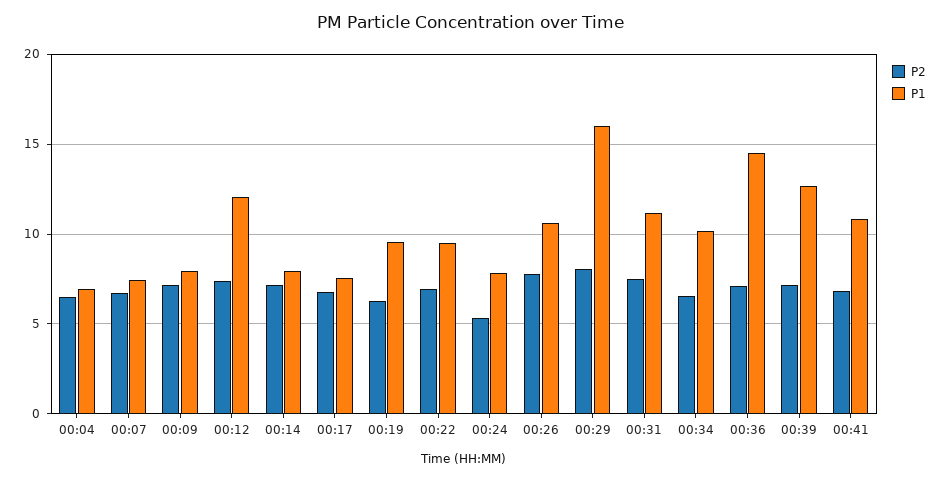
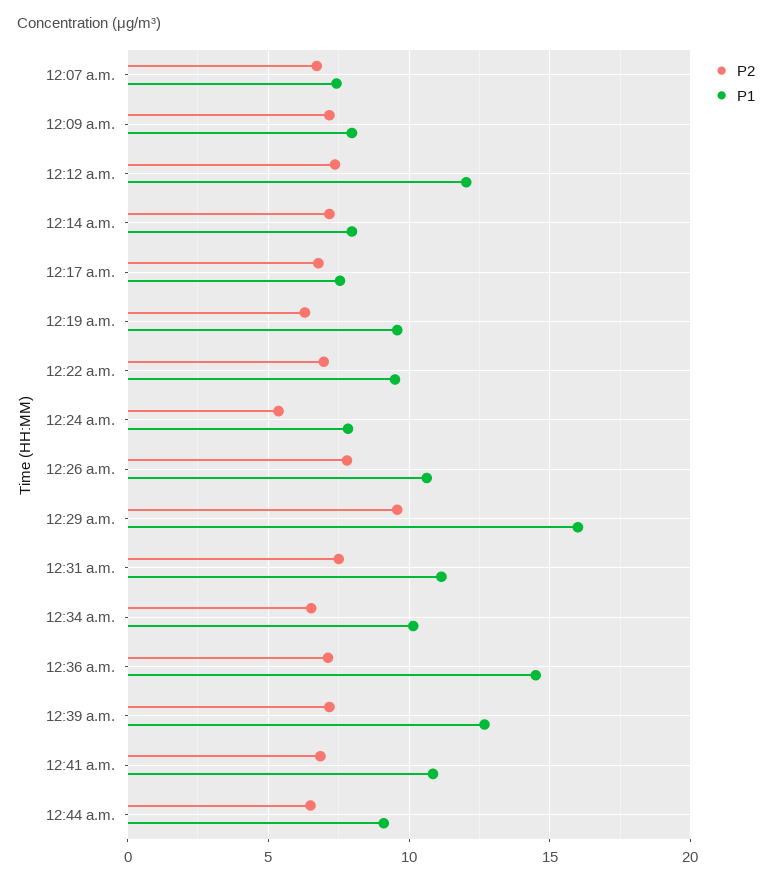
P2, 00:04: 6.5 -> none
P1, 00:04: 7 -> none
P2, 00:29: 8 -> 9.5
P2, 12:44 a.m.: none -> 6.5
P1, 12:44 a.m.: none -> 9

